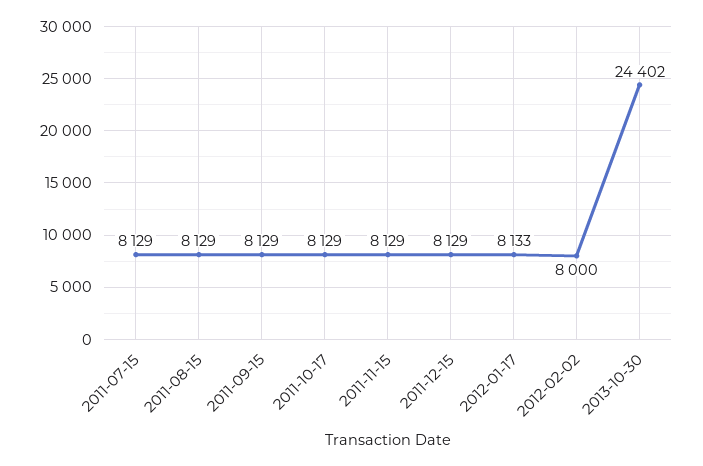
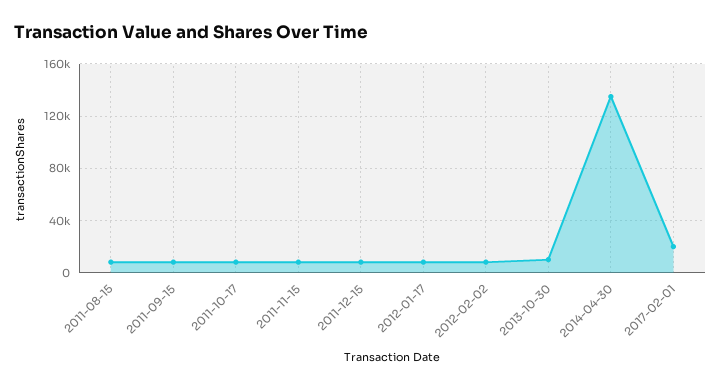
2011-07-15: 8129 -> none
2013-10-30: 24402 -> 10000
2014-04-30: none -> 135000
2017-02-01: none -> 20000

